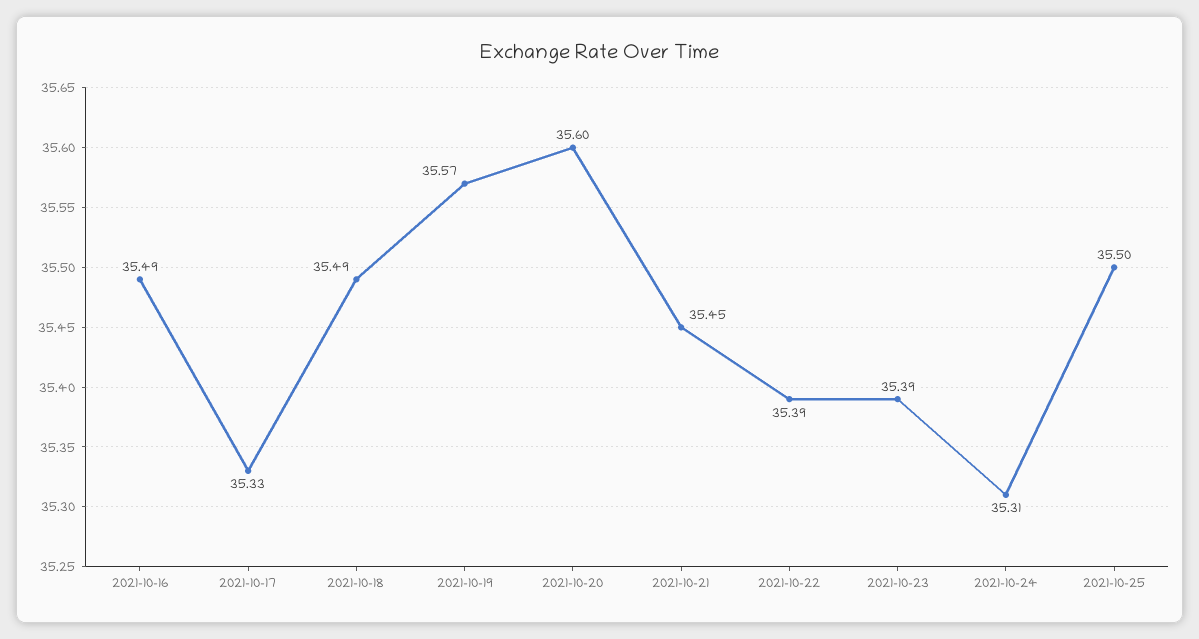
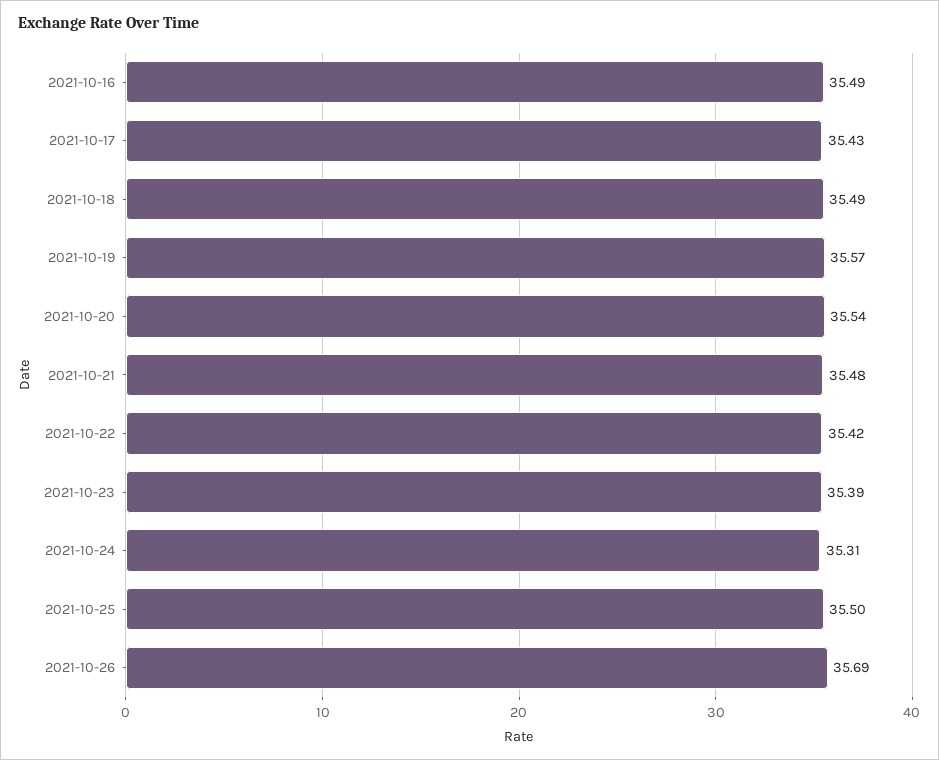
2021-10-17: 35.33 -> 35.43
2021-10-20: 35.6 -> 35.54
2021-10-21: 35.45 -> 35.48
2021-10-22: 35.39 -> 35.42
2021-10-26: none -> 35.69

